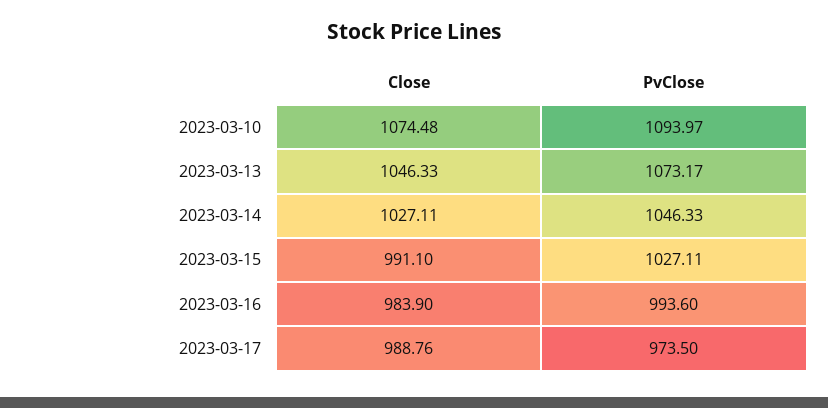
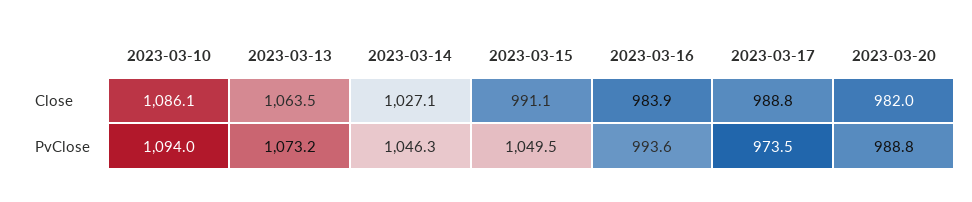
Close, 2023-03-10: 1074.48 -> 1086.1
Close, 2023-03-13: 1046.33 -> 1063.5
PvClose, 2023-03-15: 1027.11 -> 1049.5
Close, 2023-03-20: none -> 982
PvClose, 2023-03-20: none -> 988.8

